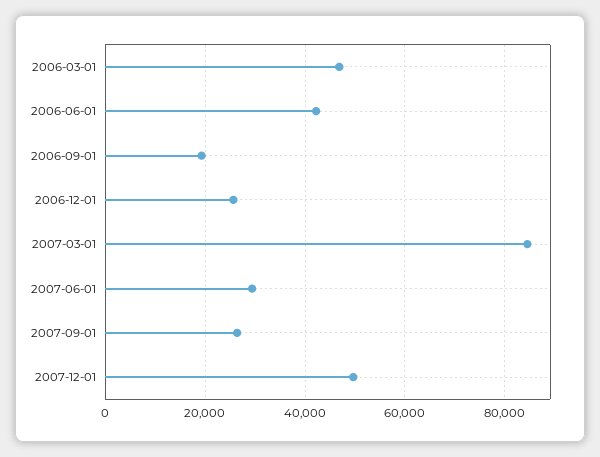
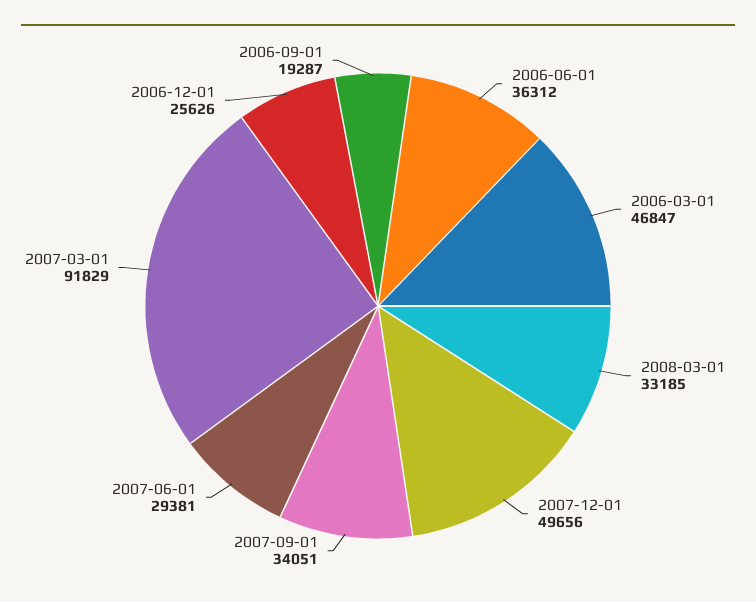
2006-06-01: 42000 -> 36312
2007-03-01: 84000 -> 91829
2007-09-01: 26000 -> 34051
2008-03-01: none -> 33185

